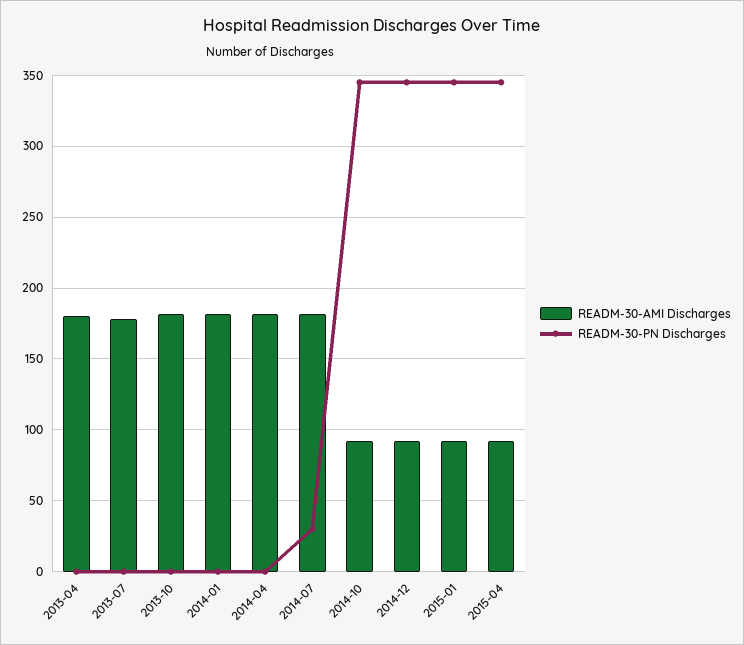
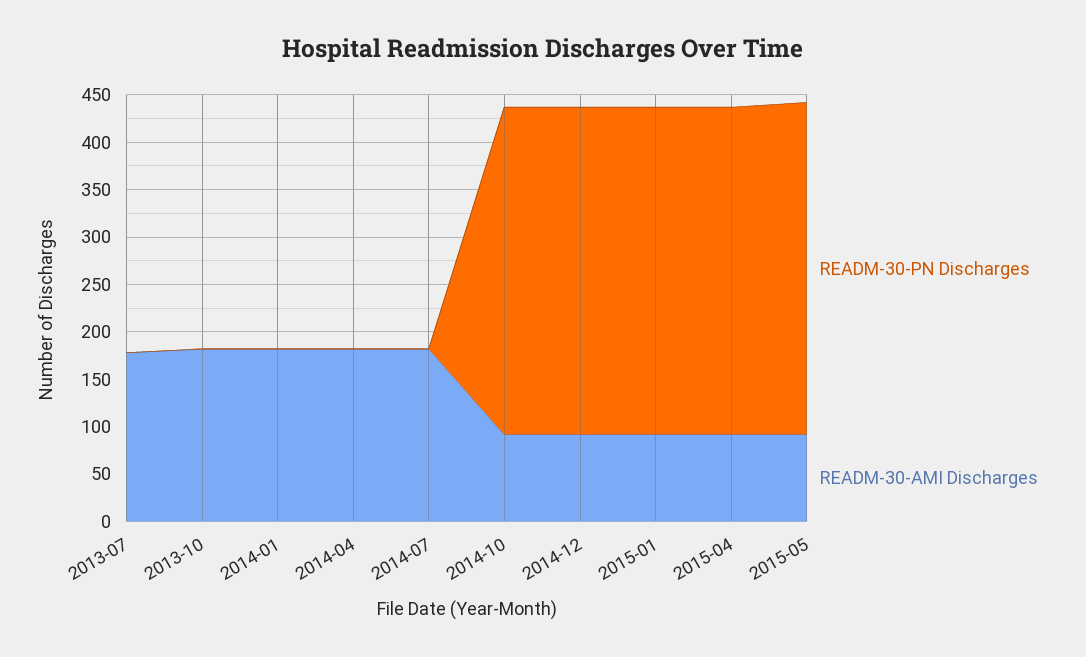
READM-30-AMI Discharges, 2013-04: 180 -> none
READM-30-PN Discharges, 2013-04: 0 -> none
READM-30-PN Discharges, 2014-07: 30 -> 0
READM-30-PN Discharges, 2015-05: none -> 350
READM-30-AMI Discharges, 2015-05: none -> 90

